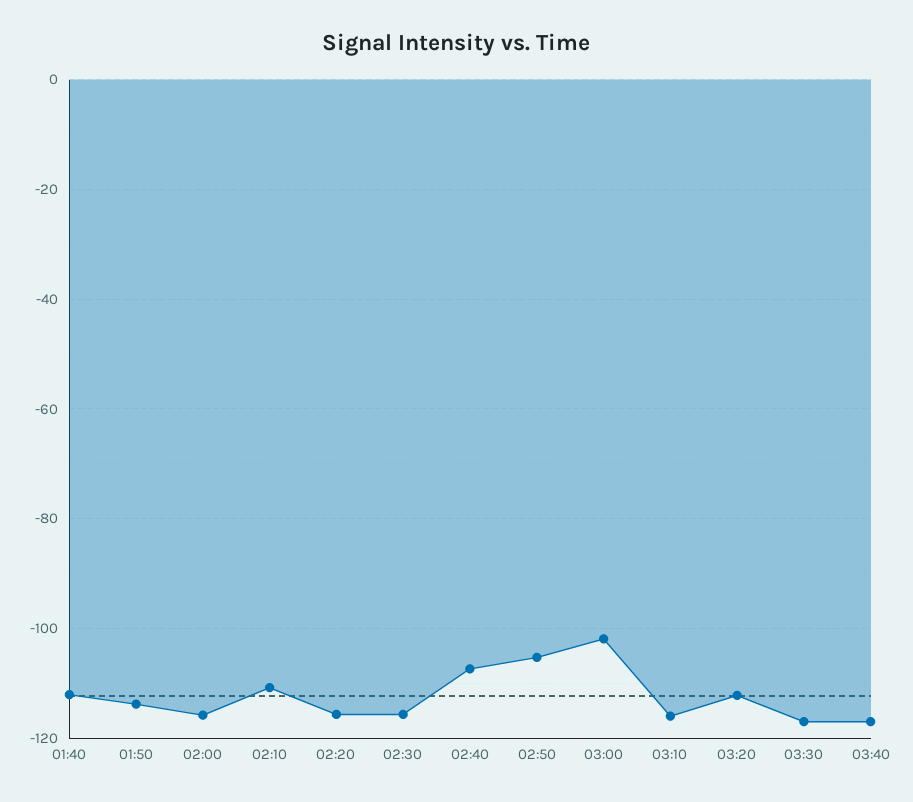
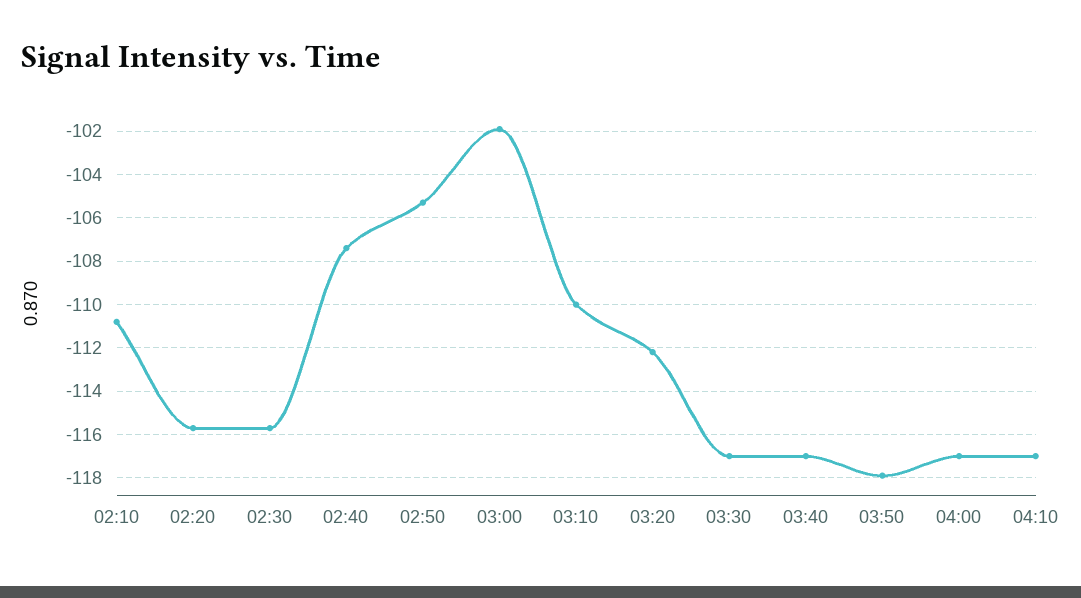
01:40: -112 -> none
01:50: -114 -> none
02:00: -116 -> none
03:10: -116 -> -110
03:50: none -> -118
04:00: none -> -117
04:10: none -> -117

